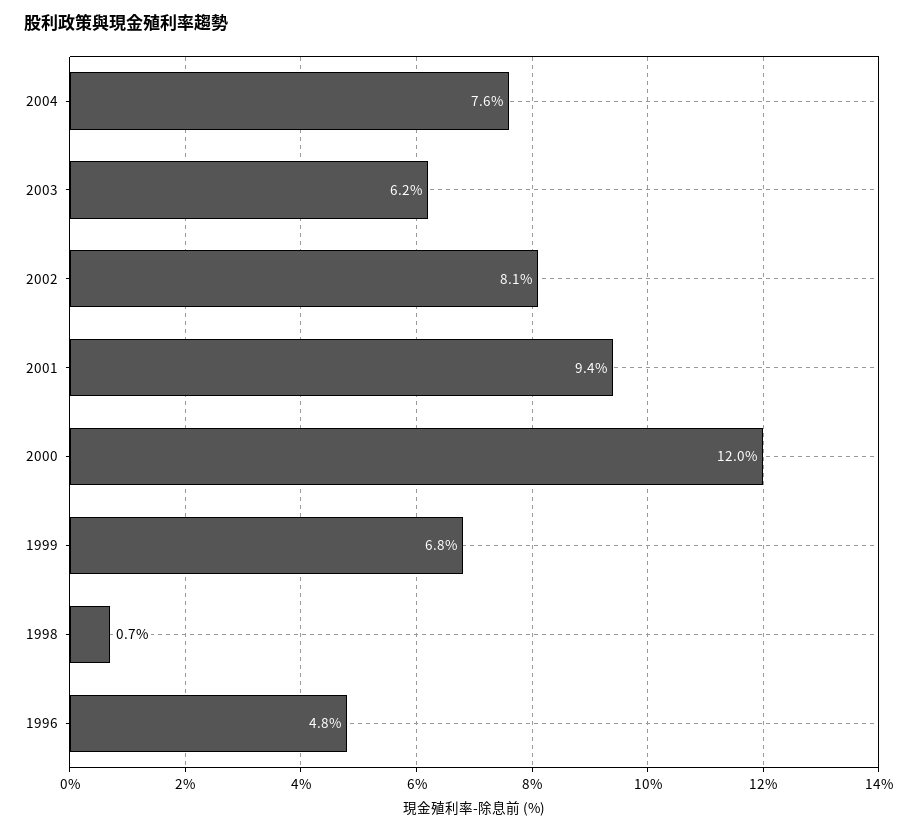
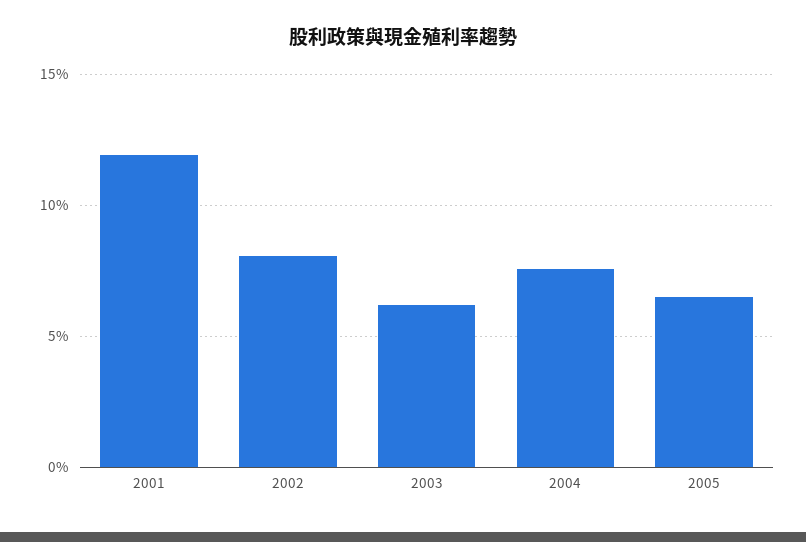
2001: 9.4 -> 12
2000: 12 -> none
1999: 6.8 -> none
1998: 0.7 -> none
1996: 4.8 -> none
2005: none -> 6.5

